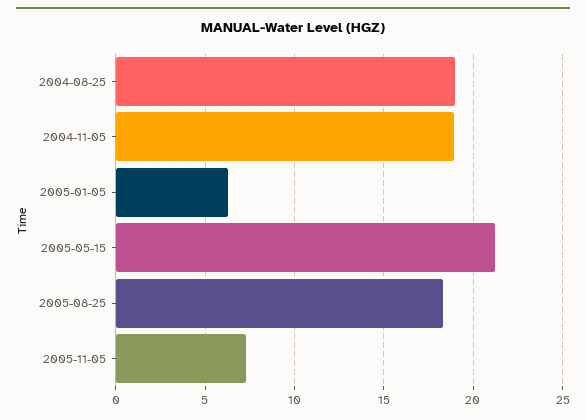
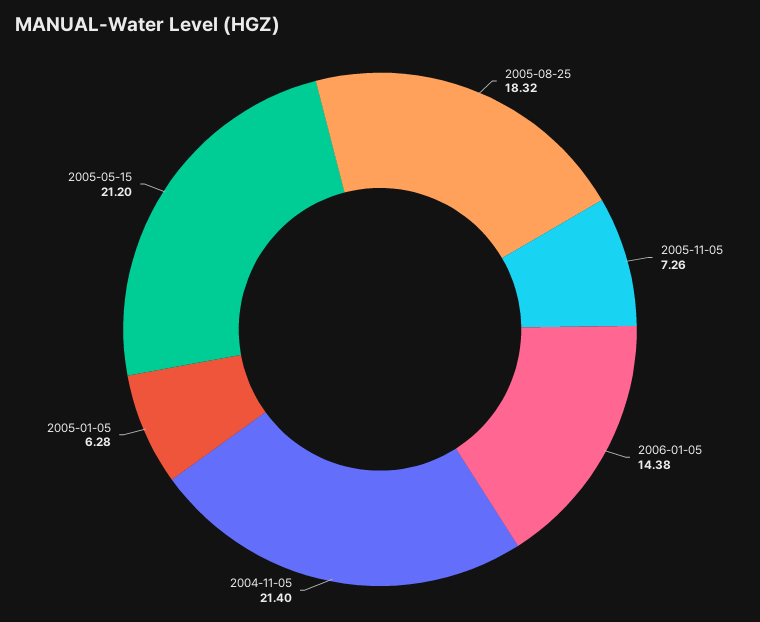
2004-08-25: 19 -> none
2004-11-05: 19 -> 21.4
2006-01-05: none -> 14.38

